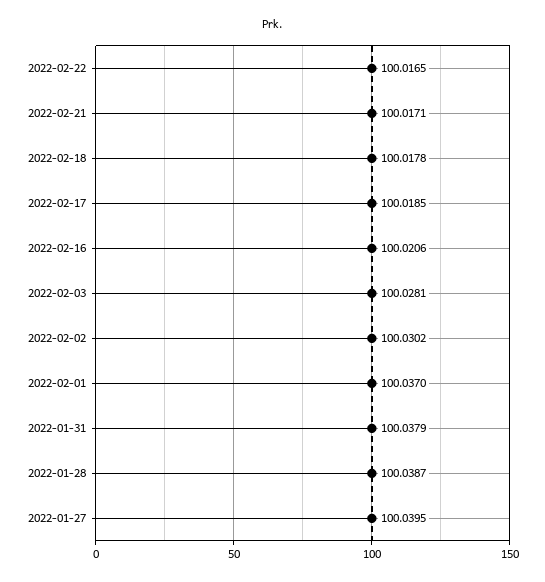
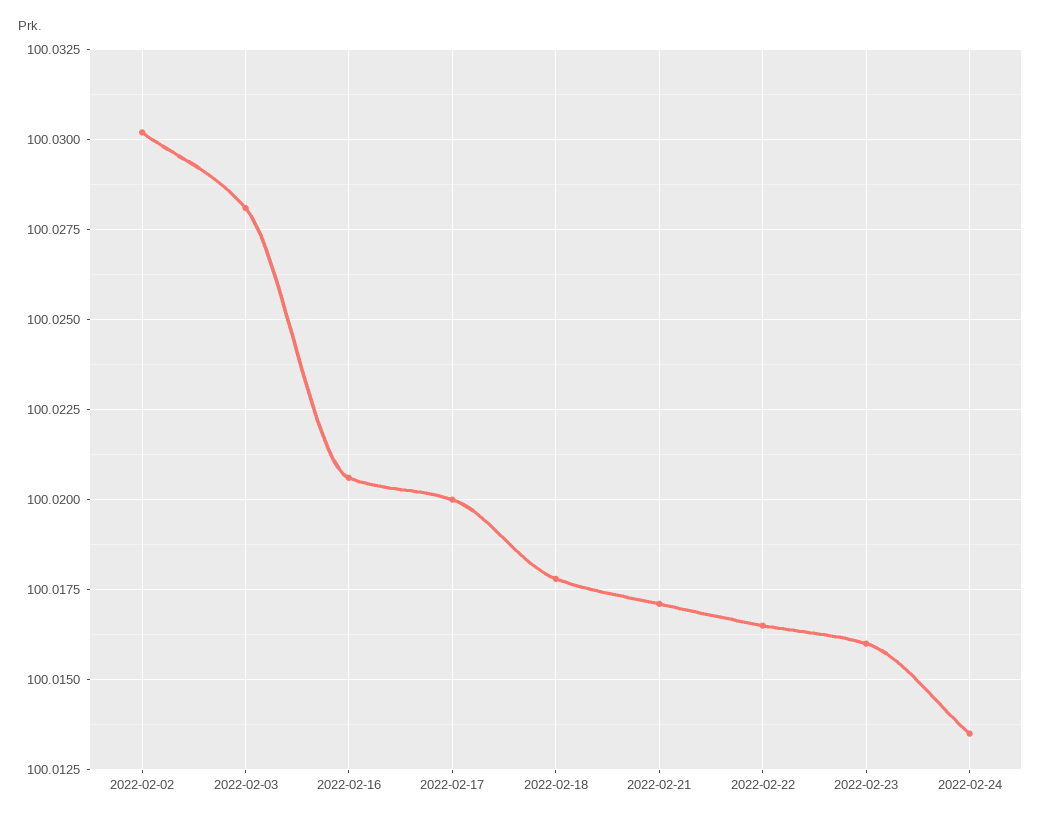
2022-02-17: 100.0185 -> 100.02
2022-02-01: 100.037 -> none
2022-01-31: 100.0379 -> none
2022-01-28: 100.0387 -> none
2022-01-27: 100.0395 -> none
2022-02-23: none -> 100.016
2022-02-24: none -> 100.0135

